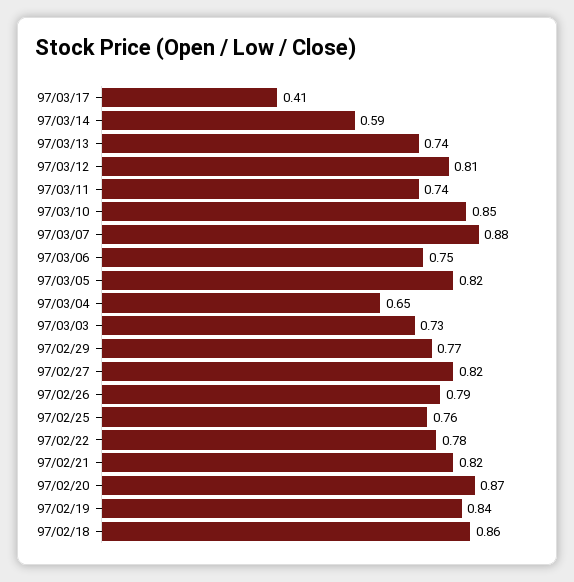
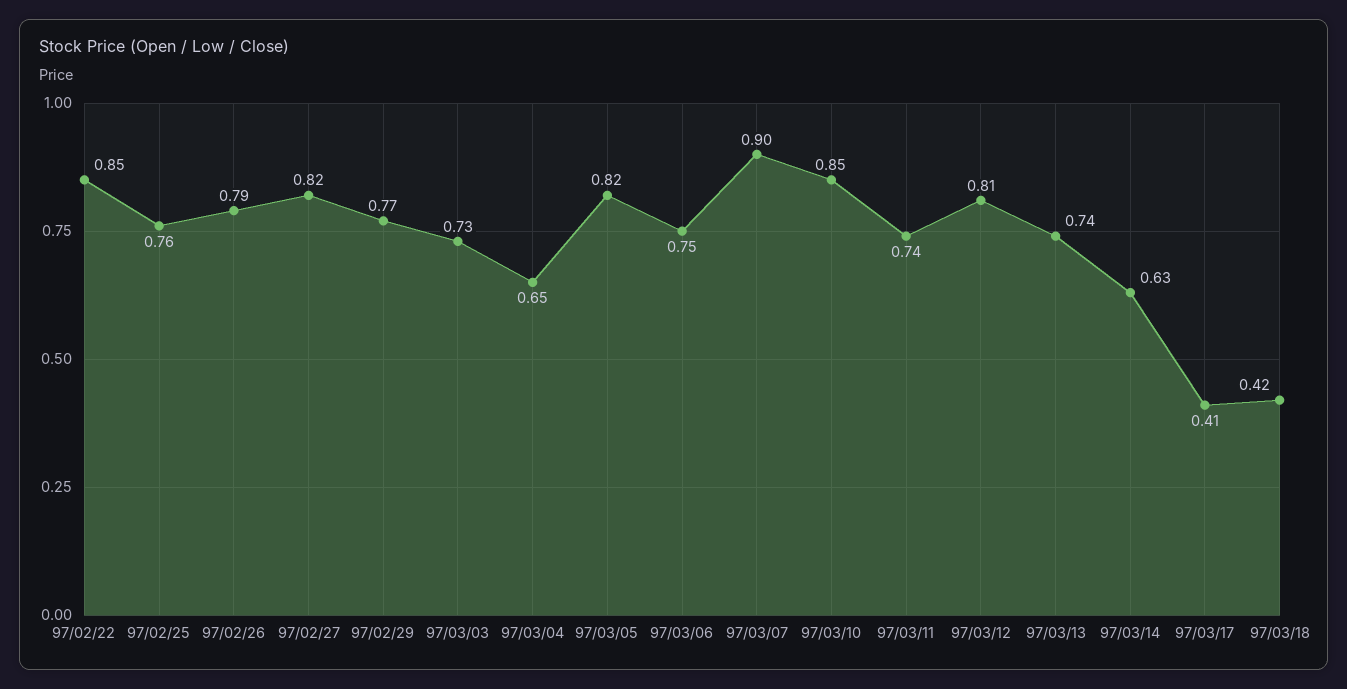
97/03/14: 0.59 -> 0.63
97/03/07: 0.88 -> 0.9
97/02/22: 0.78 -> 0.85
97/02/21: 0.82 -> none
97/02/20: 0.87 -> none
97/02/19: 0.84 -> none
97/02/18: 0.86 -> none
97/03/18: none -> 0.42

